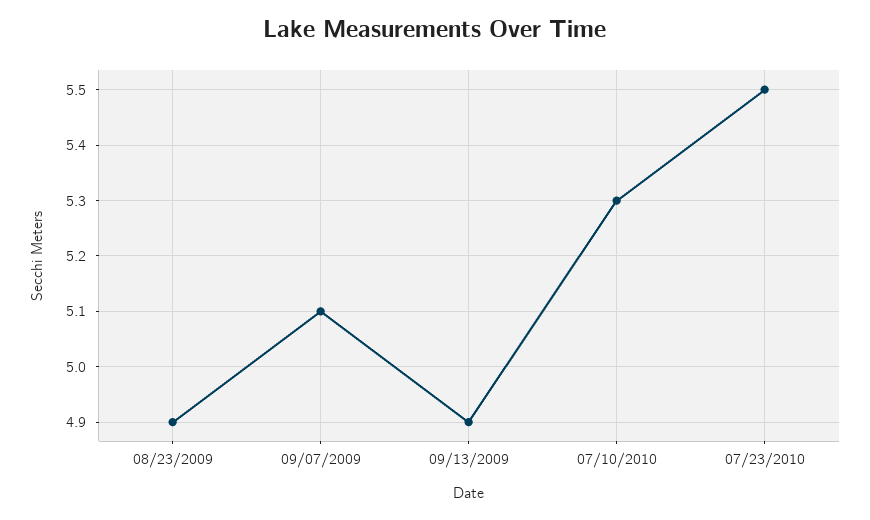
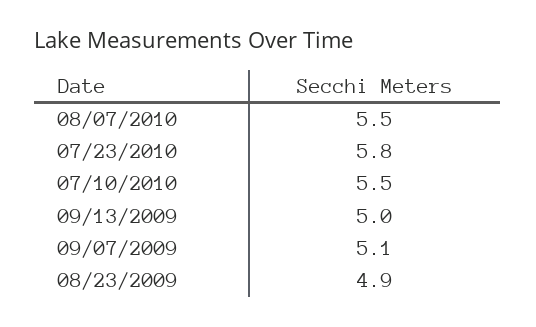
09/13/2009: 4.9 -> 5
07/10/2010: 5.3 -> 5.5
07/23/2010: 5.5 -> 5.8
08/07/2010: none -> 5.5

